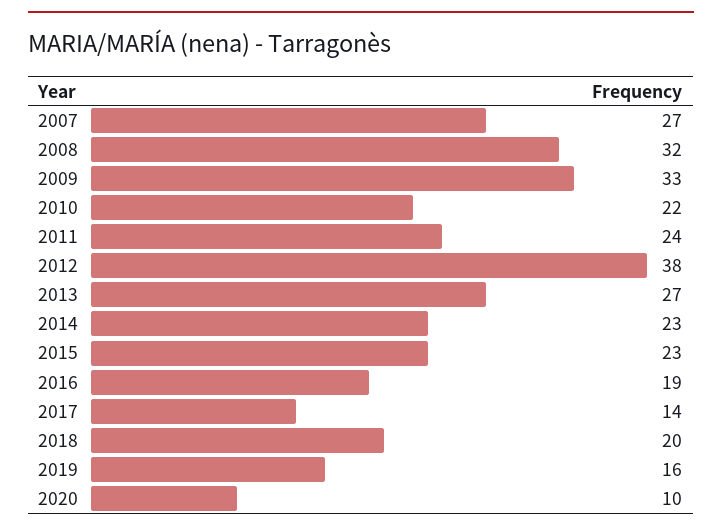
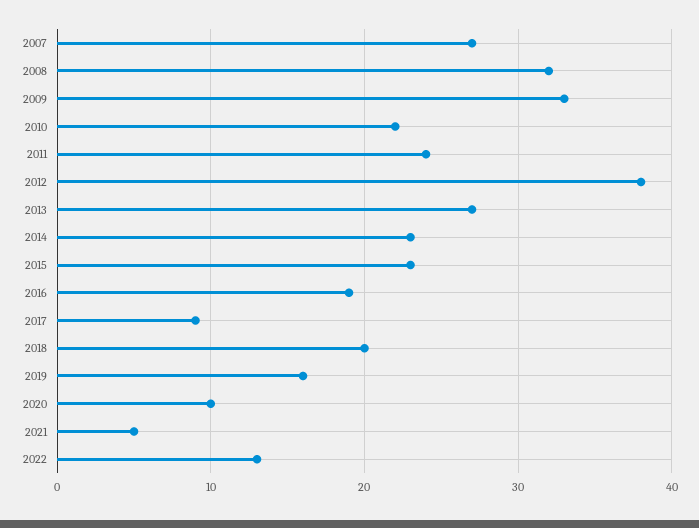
2017: 14 -> 9
2021: none -> 5
2022: none -> 13

